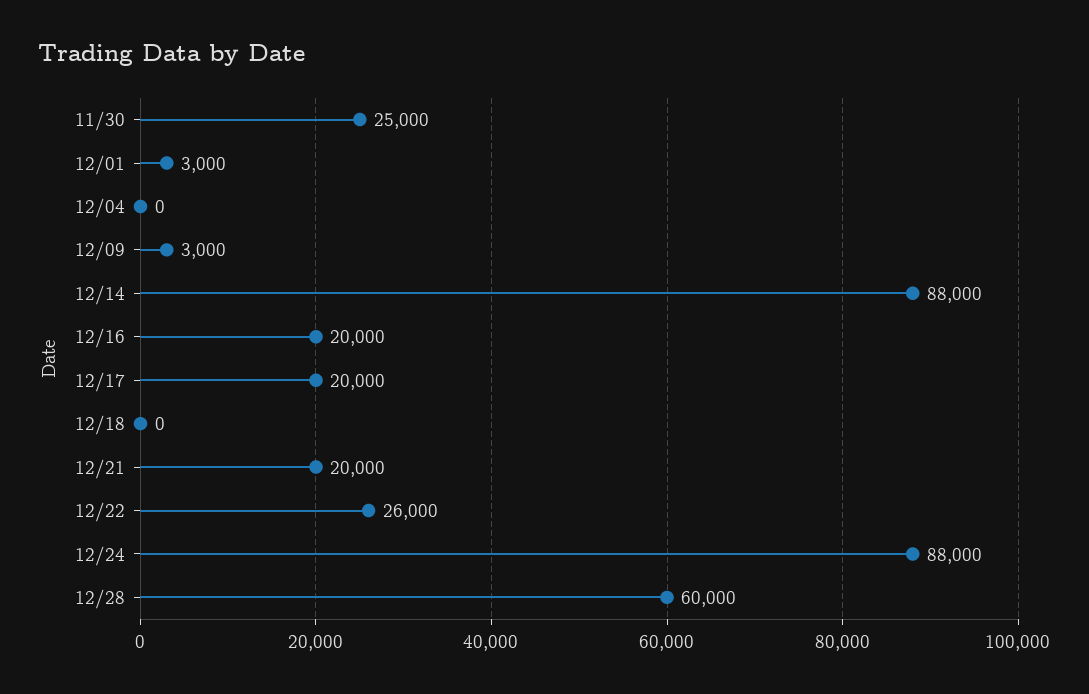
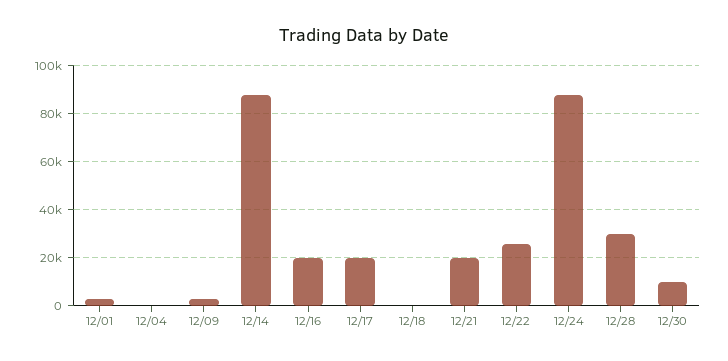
11/30: 25000 -> none
12/28: 60000 -> 30000
12/30: none -> 10000

